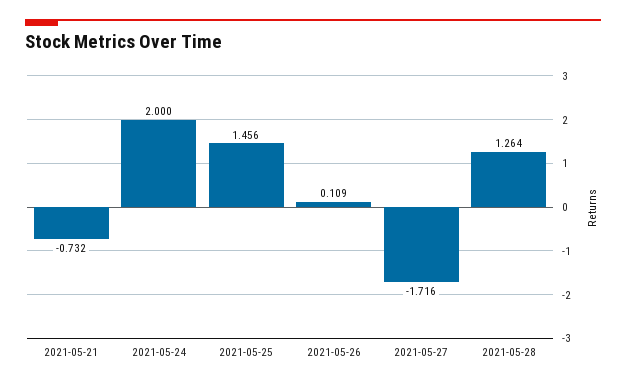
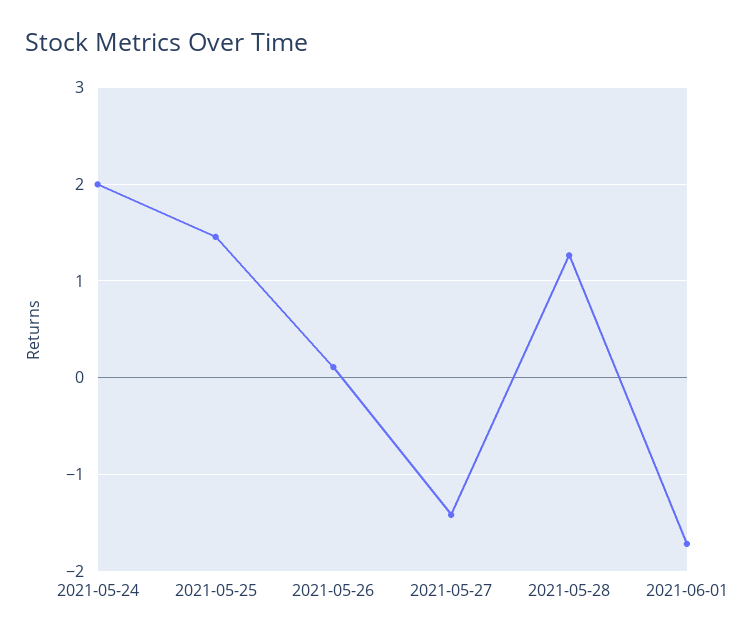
2021-05-21: -0.732 -> none
2021-05-27: -1.716 -> -1.4
2021-06-01: none -> -1.7

